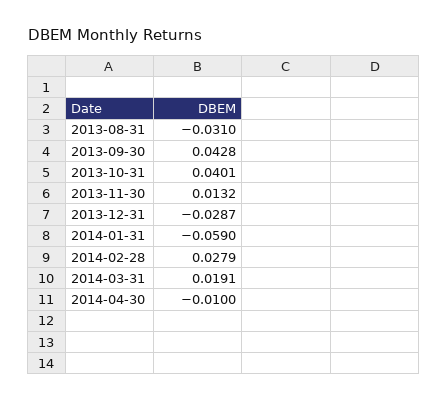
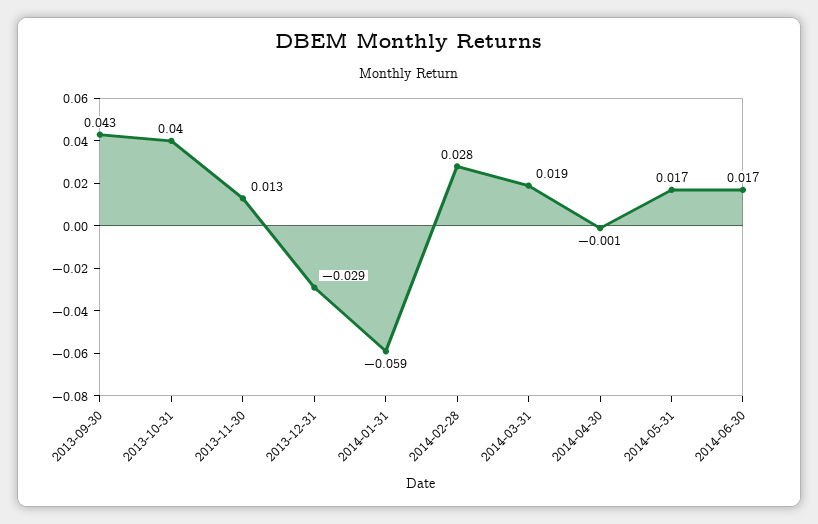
2013-08-31: -0.031 -> none
2014-04-30: -0.01 -> -0.001
2014-05-31: none -> 0.017
2014-06-30: none -> 0.017

